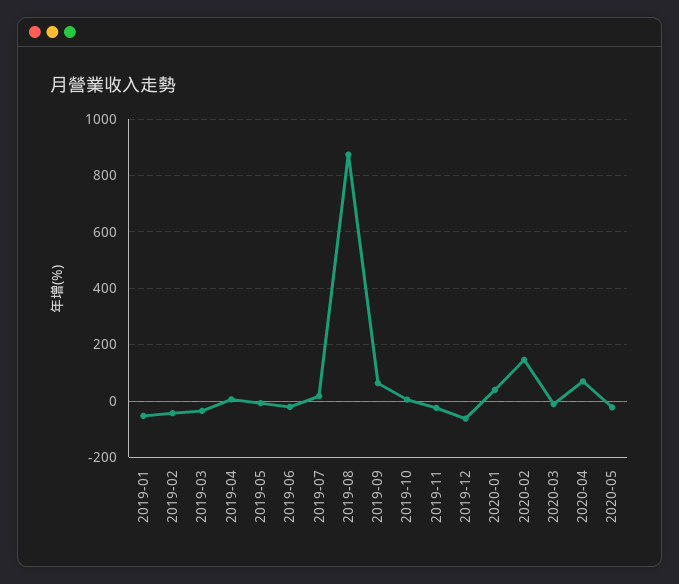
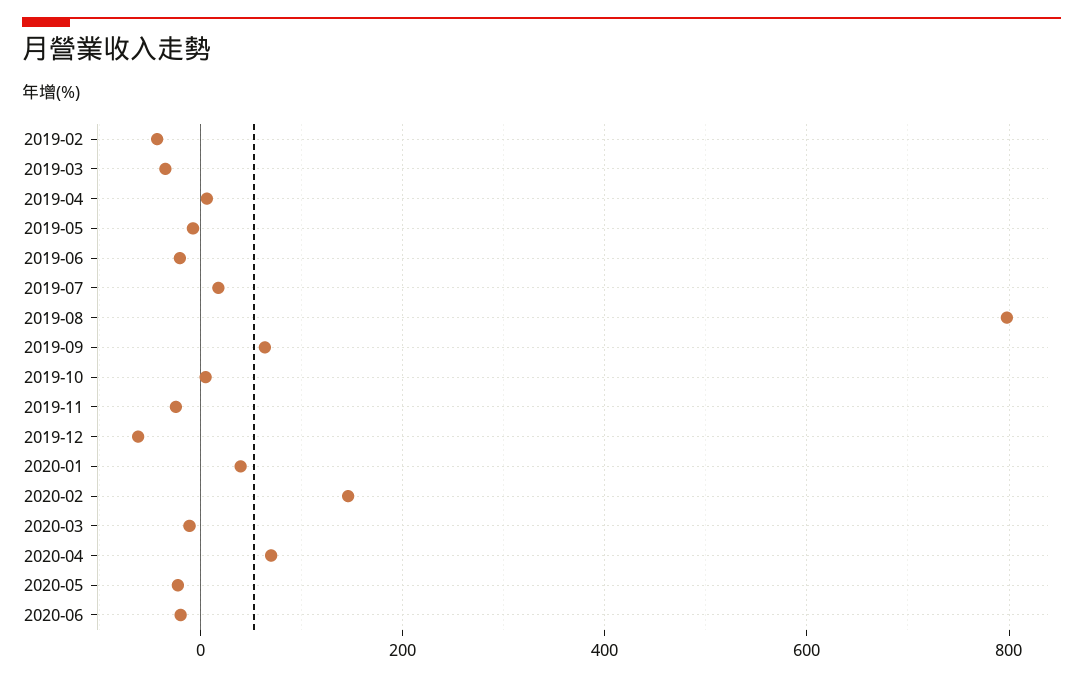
2019-01: -50 -> none
2019-08: 875 -> 800
2020-06: none -> -20

